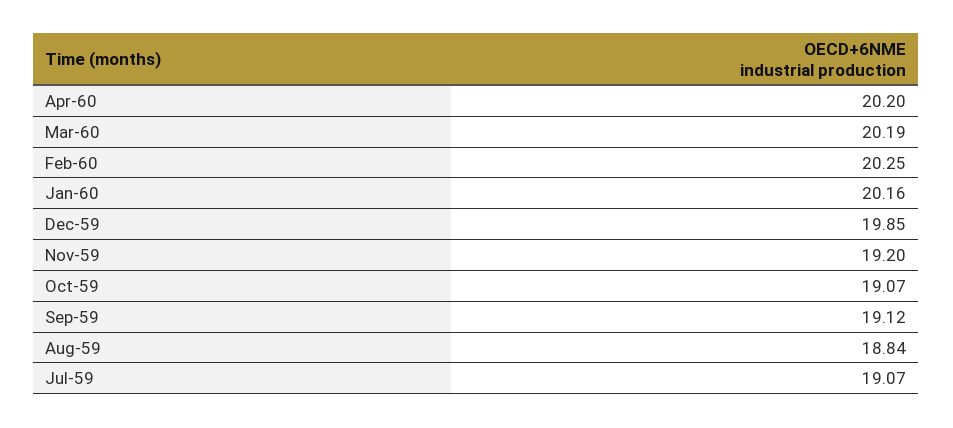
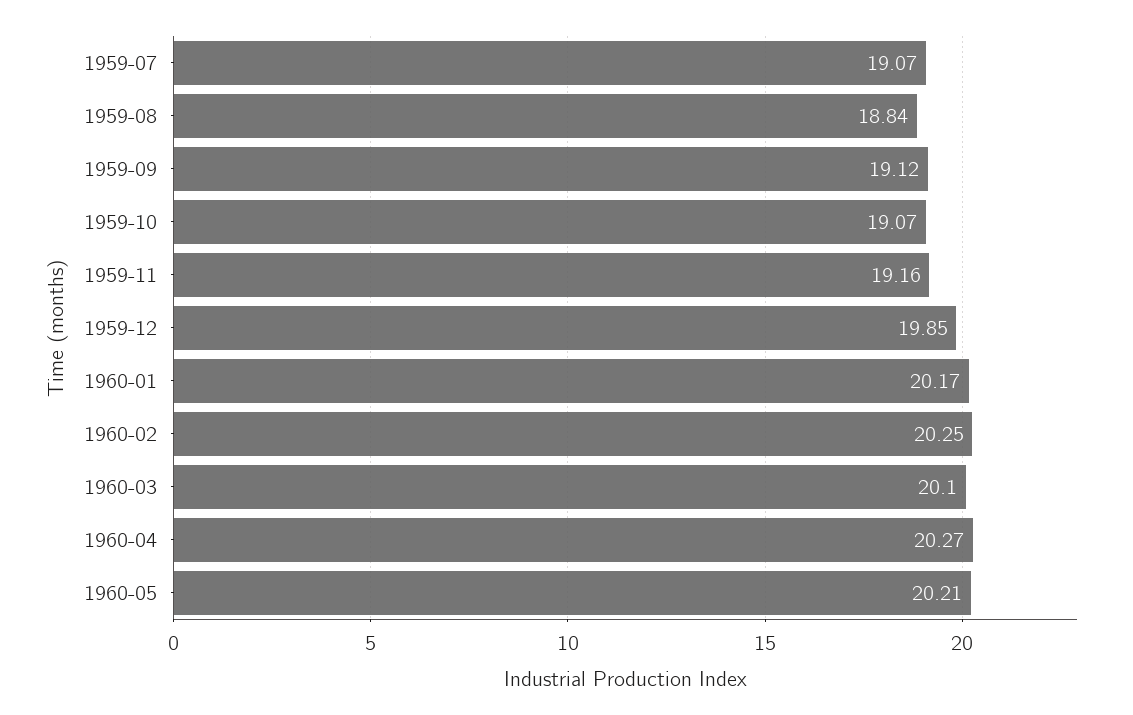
Apr-60: 20.2 -> 20.27
Mar-60: 20.19 -> 20.1
Jan-60: 20.16 -> 20.17
Nov-59: 19.2 -> 19.16
1960-05: none -> 20.21

